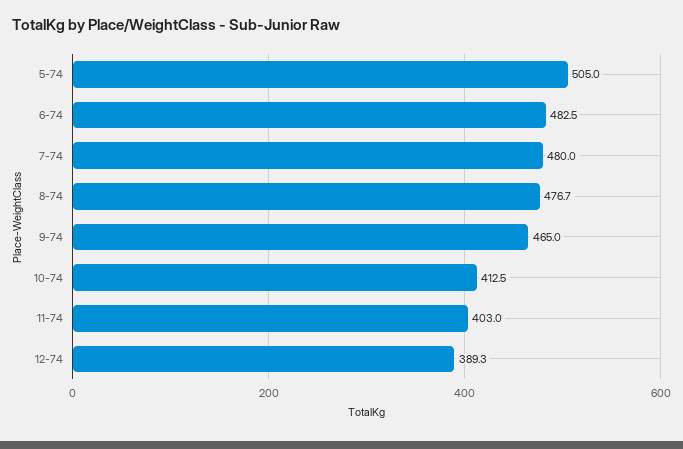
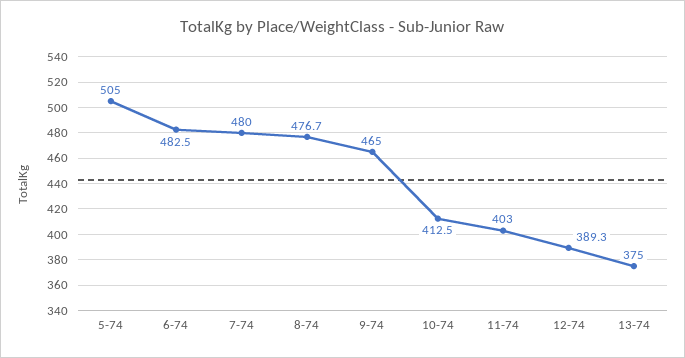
13-74: none -> 375

